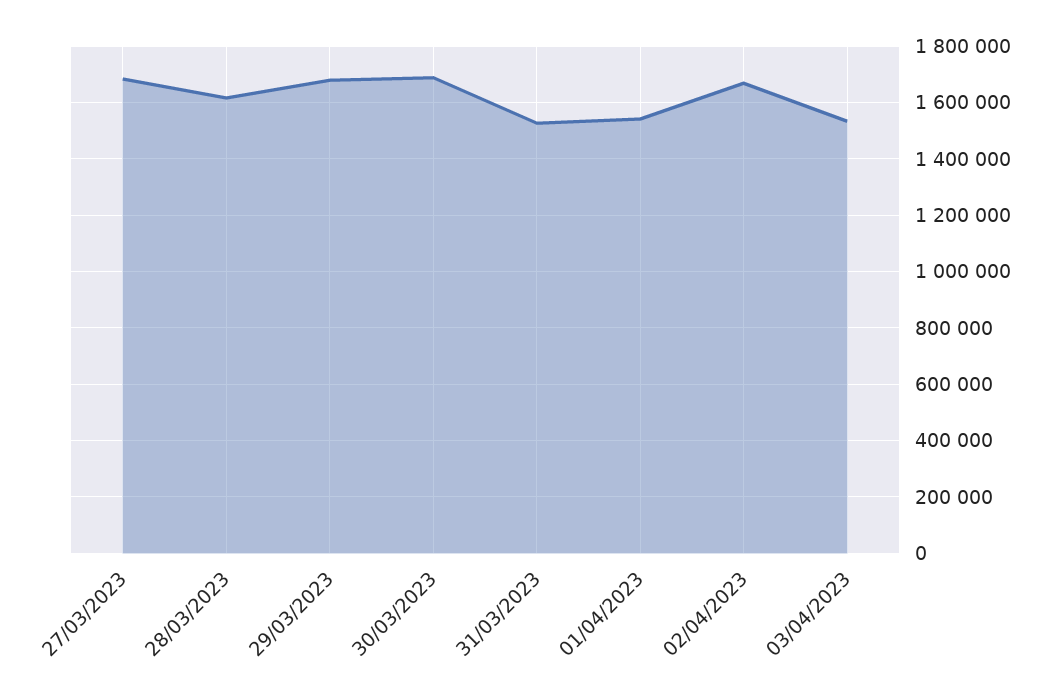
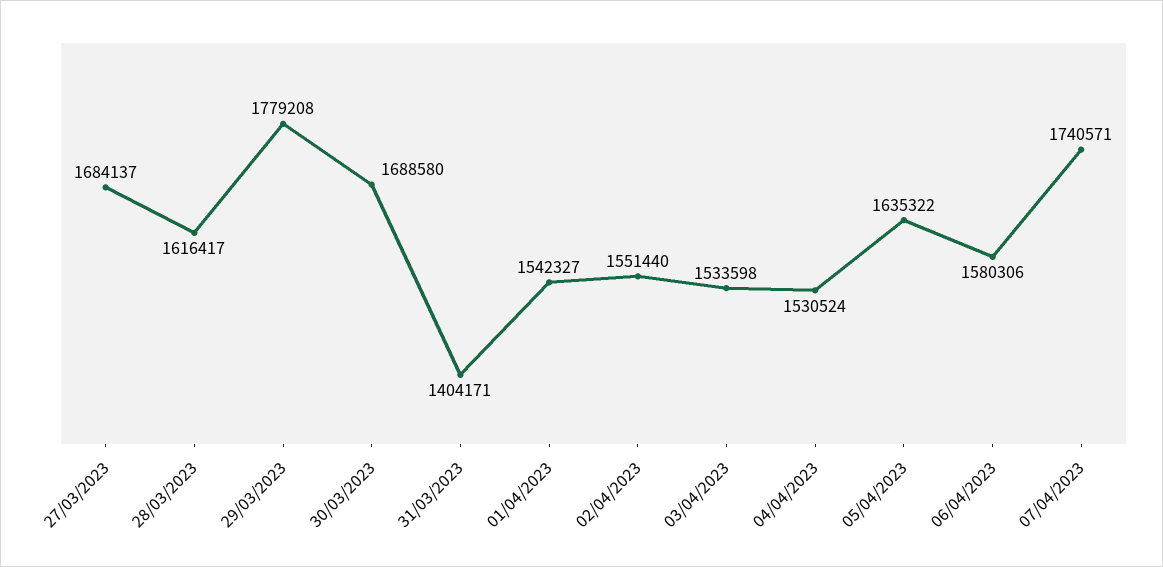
29/03/2023: 1675000 -> 1779208
31/03/2023: 1525000 -> 1404171
02/04/2023: 1675000 -> 1551440
04/04/2023: none -> 1530524
05/04/2023: none -> 1635322
06/04/2023: none -> 1580306
07/04/2023: none -> 1740571

